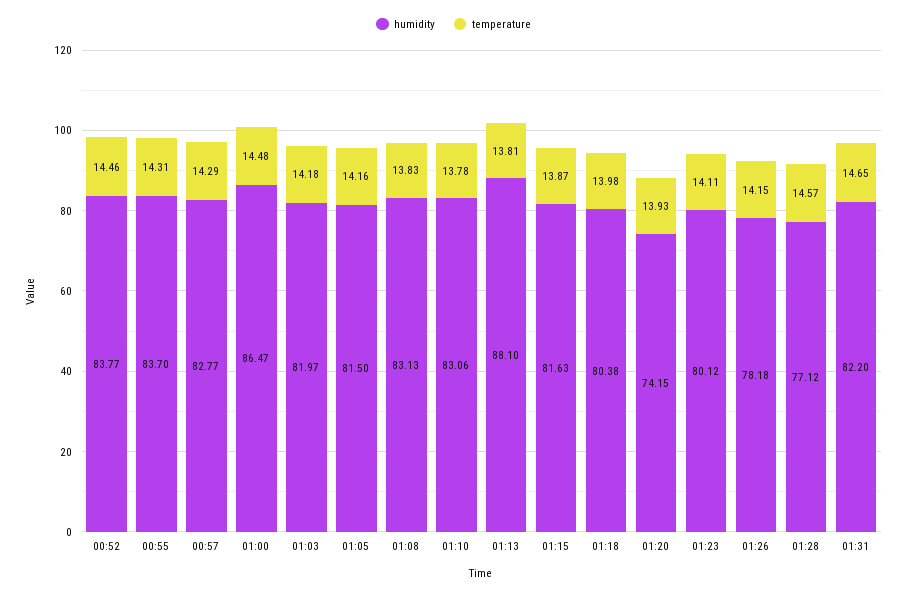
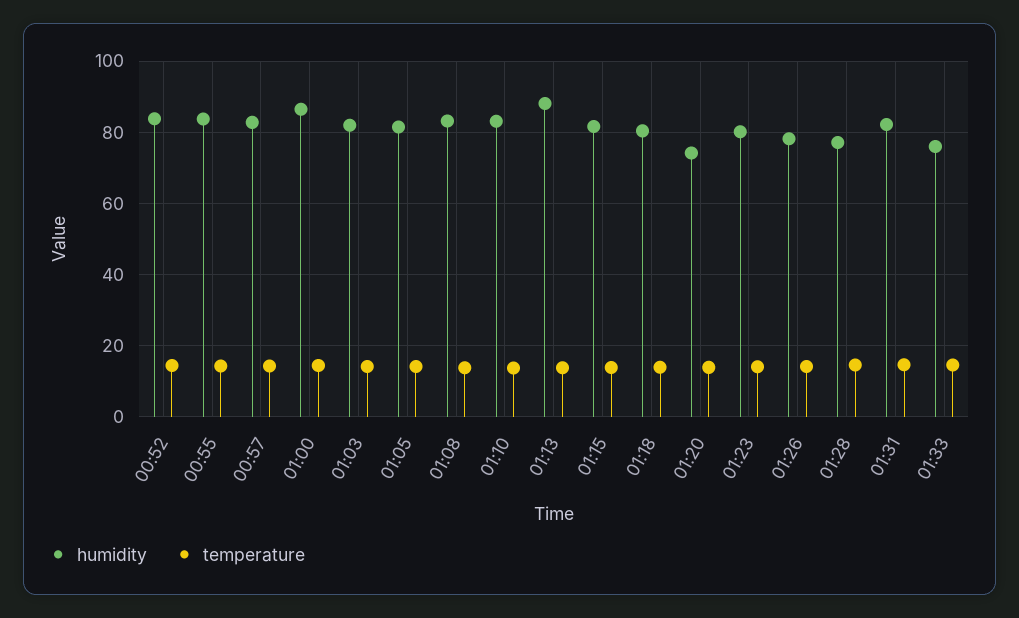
humidity, 01:33: none -> 76
temperature, 01:33: none -> 14

